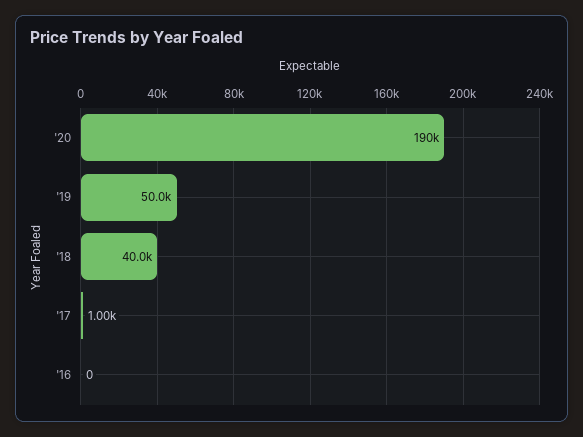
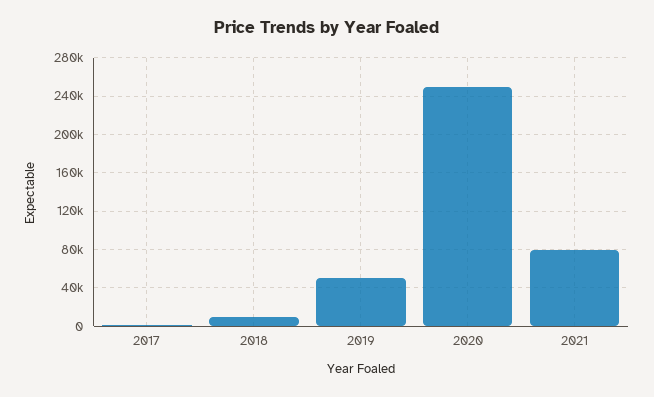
'20: 190000 -> 250000
'18: 40000 -> 10000
'16: 0 -> none
2021: none -> 80000

